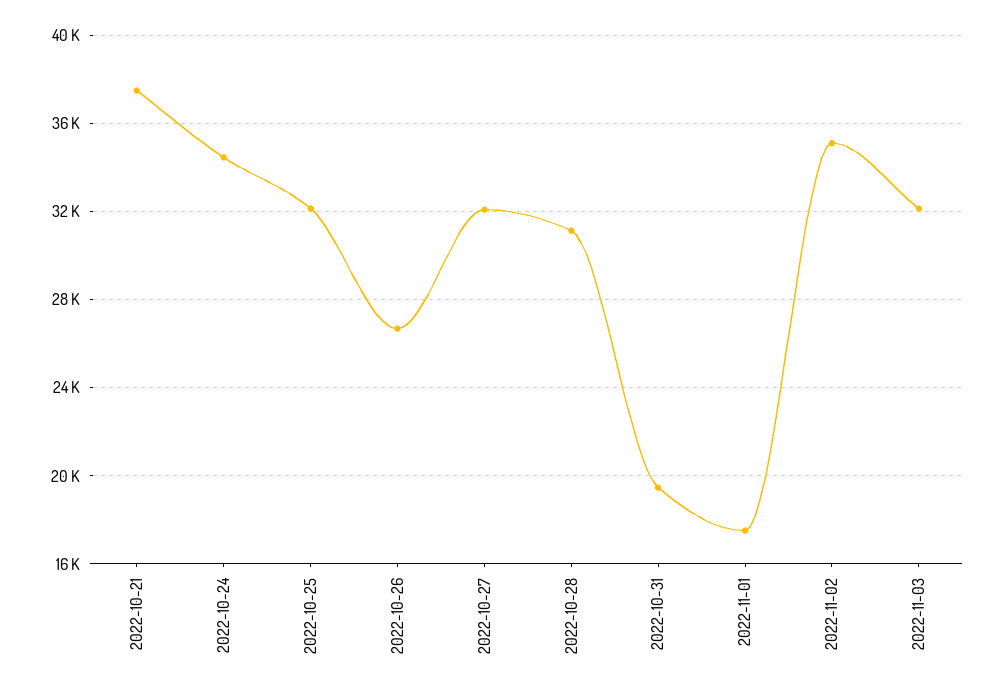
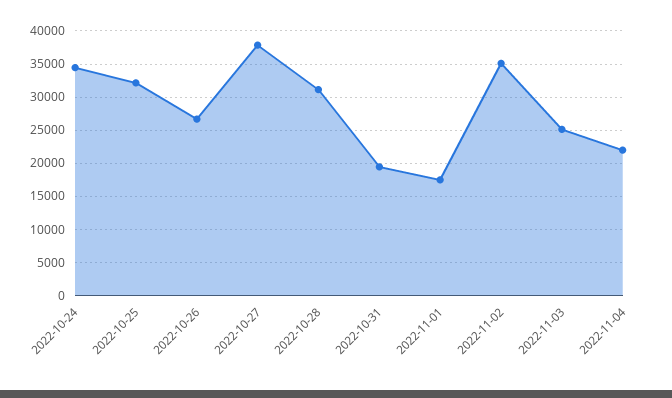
2022-10-21: 37500 -> none
2022-10-27: 32000 -> 38000
2022-11-03: 32000 -> 25000
2022-11-04: none -> 22000

